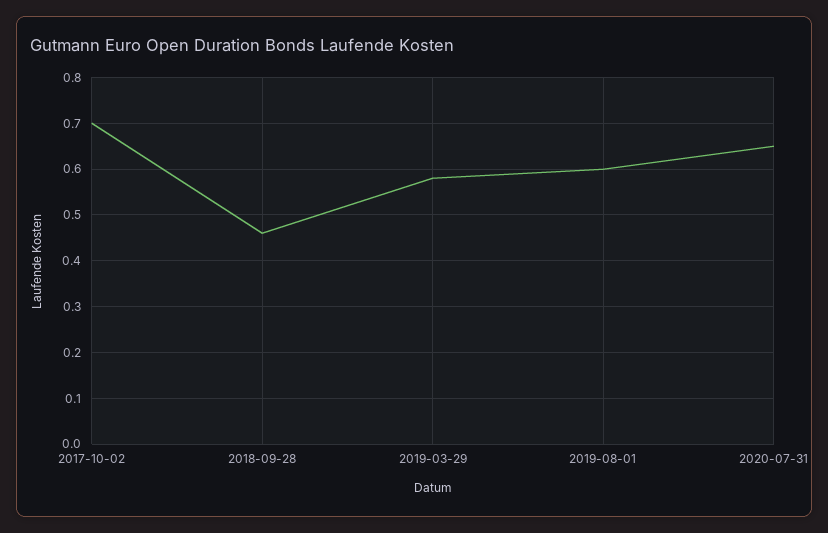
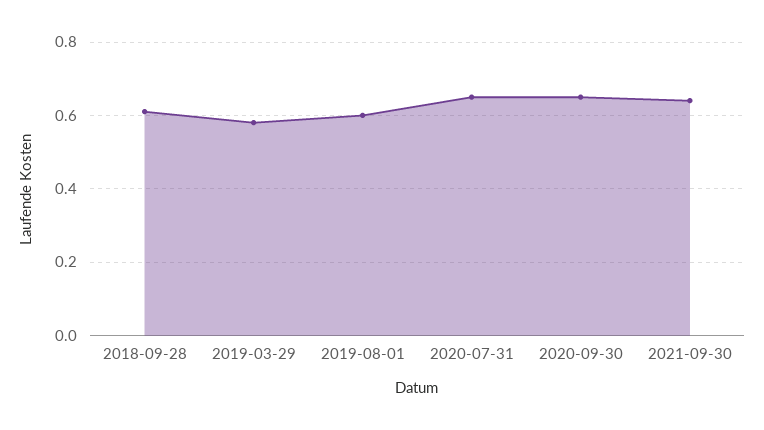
2017-10-02: 0.7 -> none
2018-09-28: 0.45 -> 0.6
2020-09-30: none -> 0.65
2021-09-30: none -> 0.65

